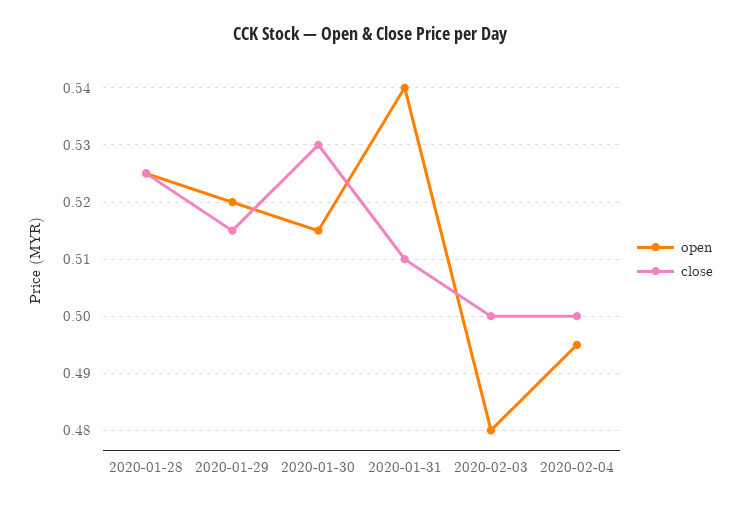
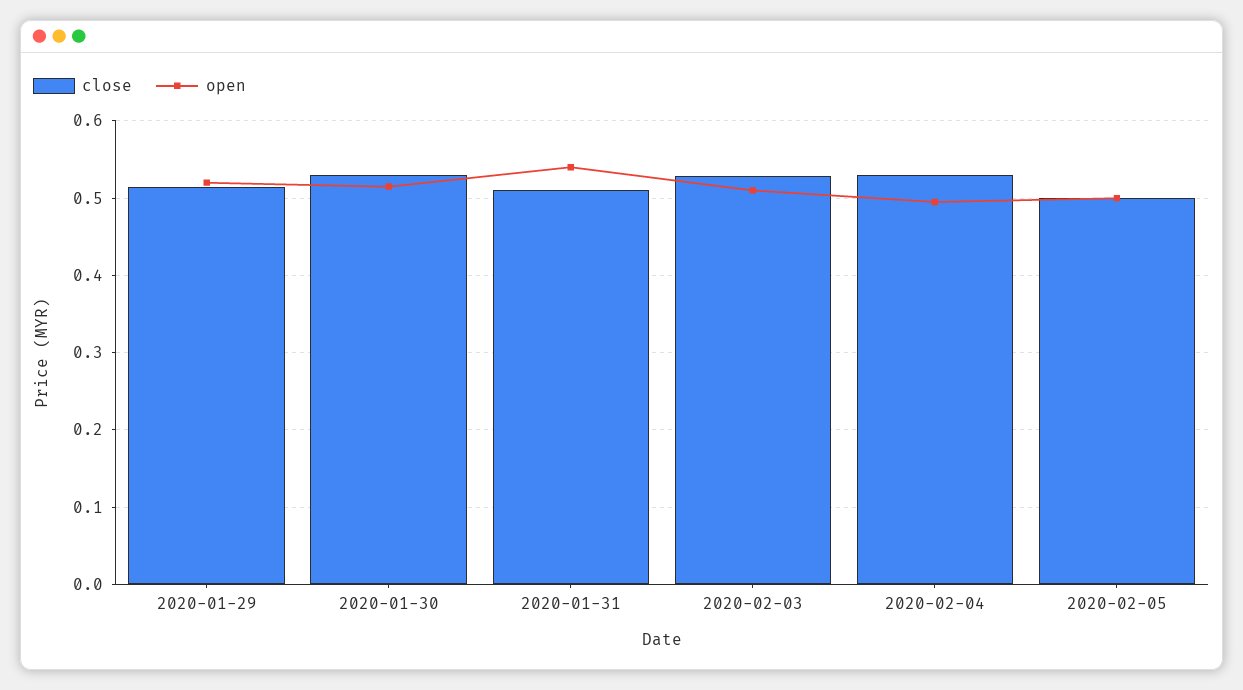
open, 2020-01-28: 0.525 -> none
close, 2020-01-28: 0.525 -> none
open, 2020-02-03: 0.48 -> 0.51
close, 2020-02-03: 0.5 -> 0.53
close, 2020-02-04: 0.5 -> 0.53
close, 2020-02-05: none -> 0.5
open, 2020-02-05: none -> 0.5

